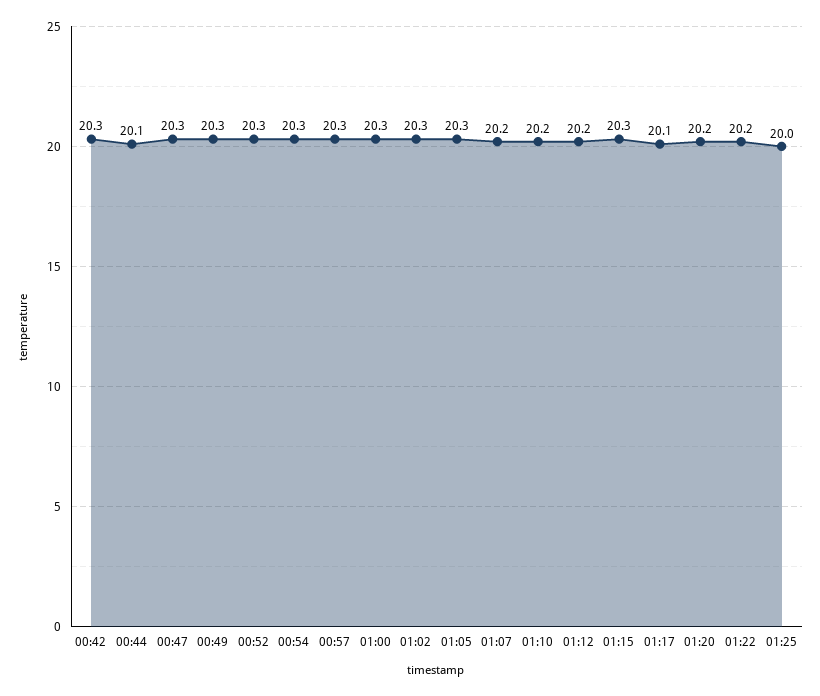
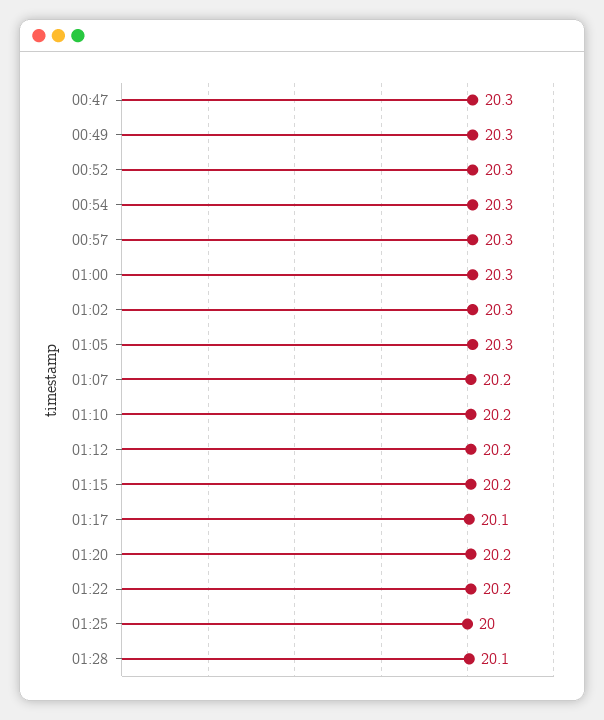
00:42: 20.3 -> none
00:44: 20.1 -> none
01:15: 20.3 -> 20.2
01:28: none -> 20.1

